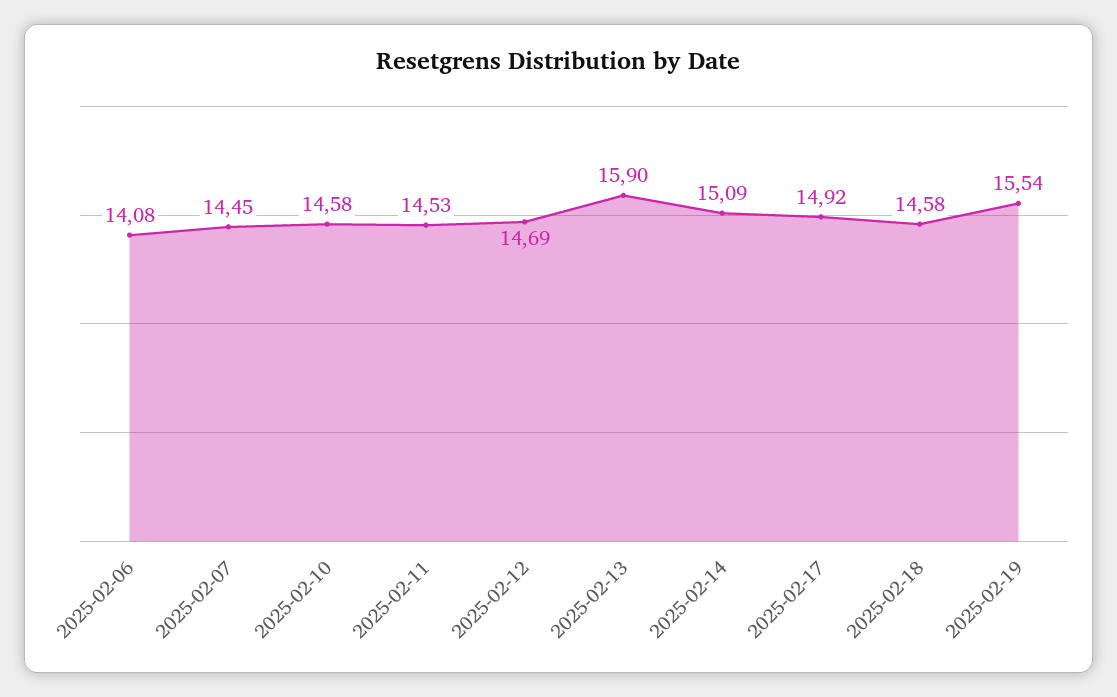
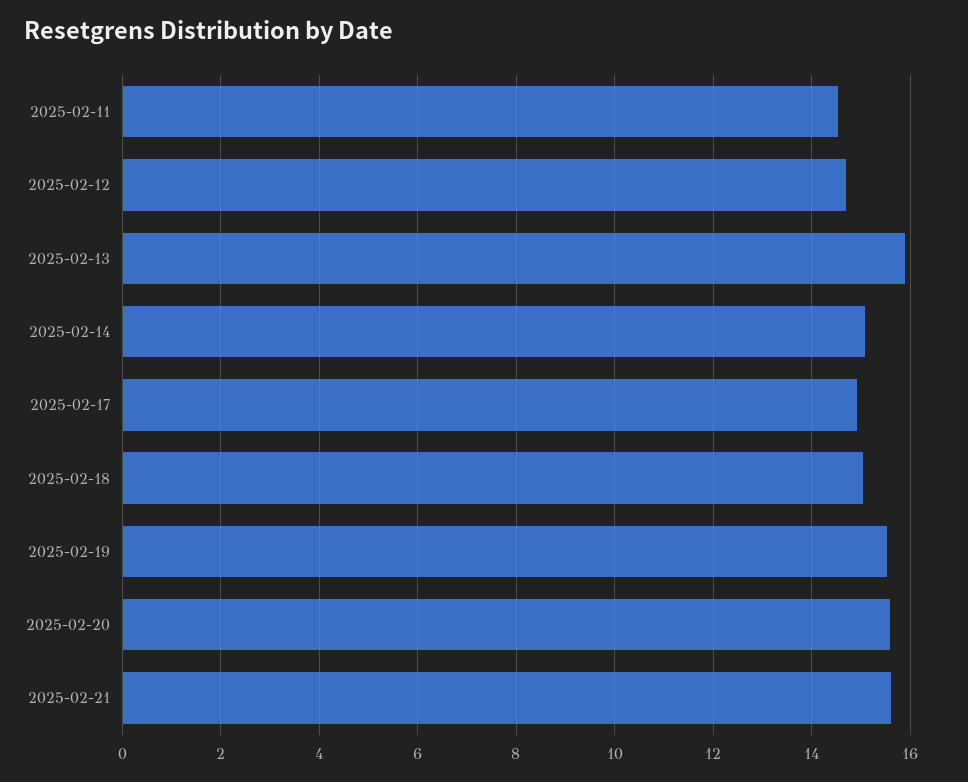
2025-02-06: 14.08 -> none
2025-02-07: 14.45 -> none
2025-02-10: 14.58 -> none
2025-02-18: 14.58 -> 15
2025-02-20: none -> 15.6
2025-02-21: none -> 15.6

